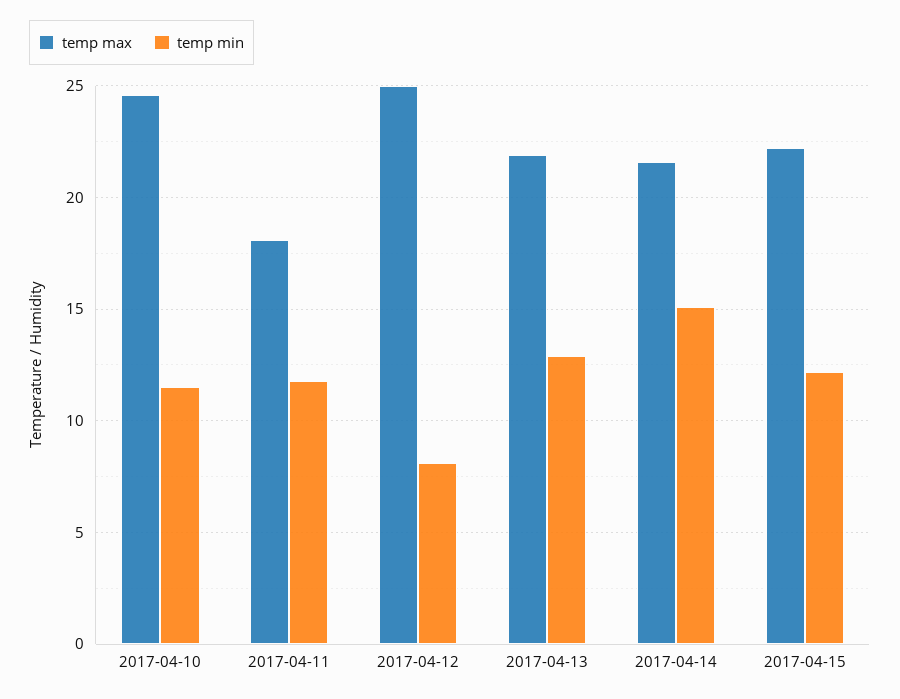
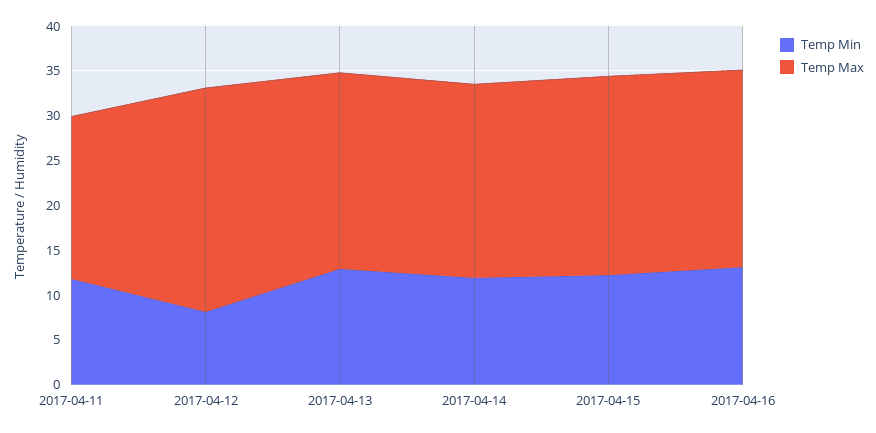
temp max, 2017-04-10: 24.5 -> none
temp min, 2017-04-10: 11.5 -> none
temp min, 2017-04-14: 15 -> 12
temp min, 2017-04-16: none -> 13
temp max, 2017-04-16: none -> 22

